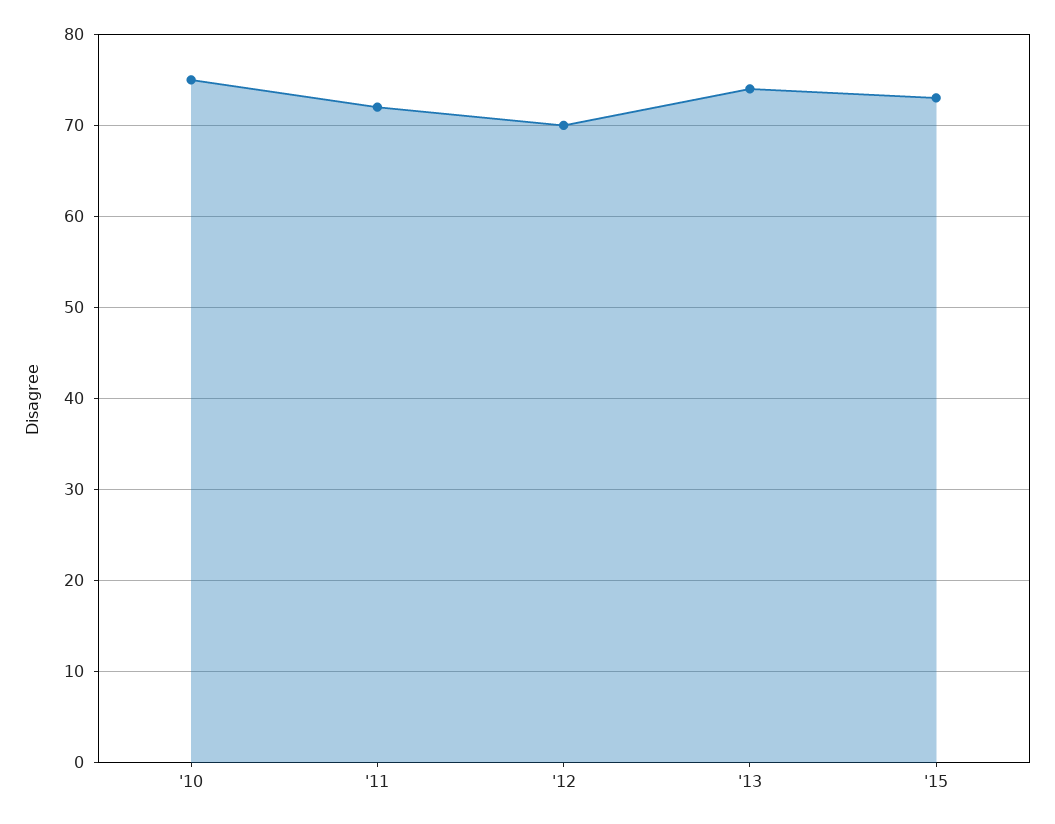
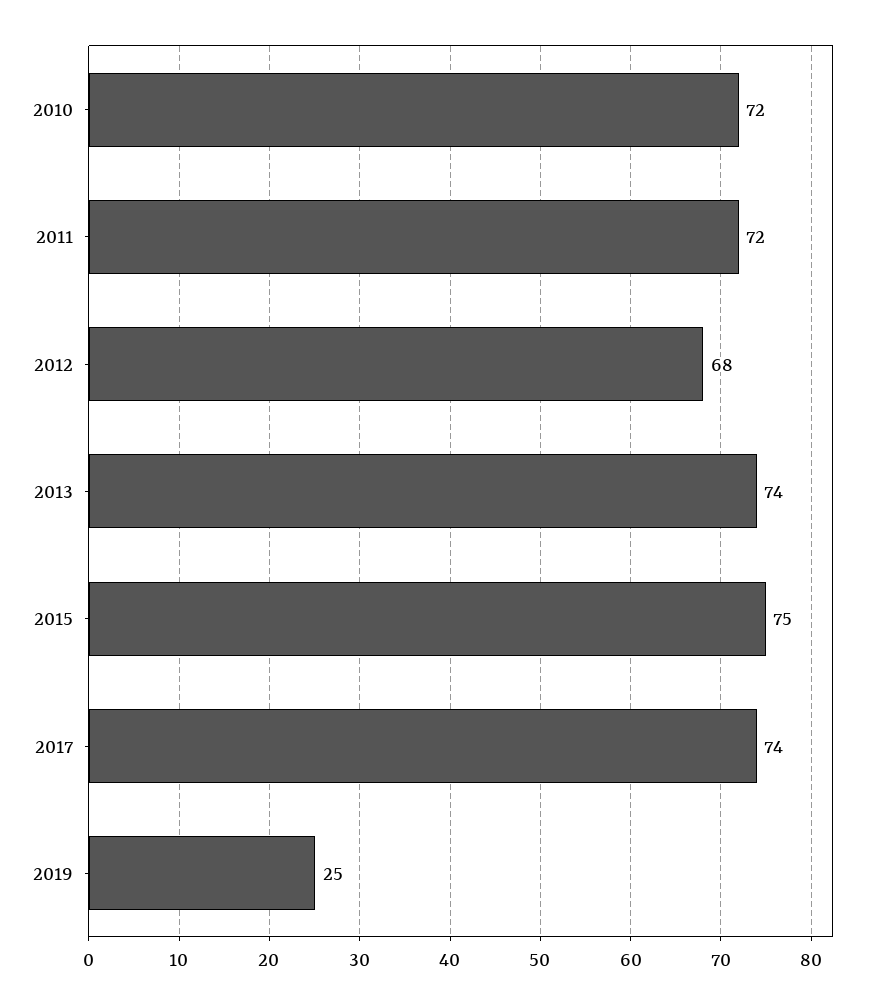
'10: 75 -> 72
'12: 70 -> 68
'15: 73 -> 75
2017: none -> 74
2019: none -> 25

